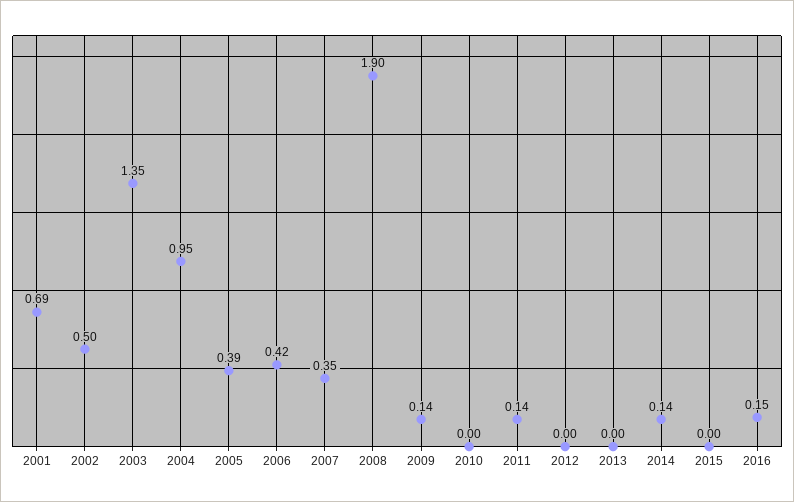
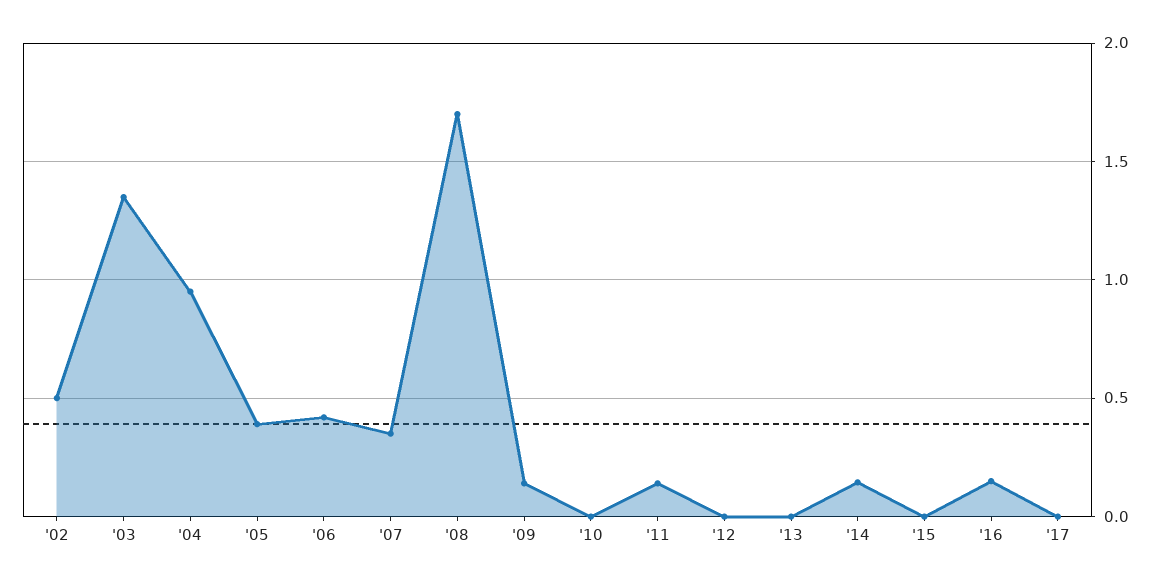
2001: 0.69 -> none
2008: 1.9 -> 1.7
'17: none -> 0

